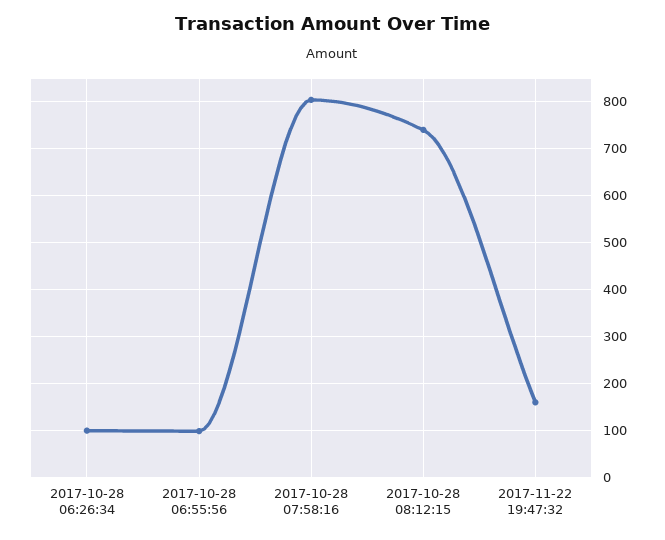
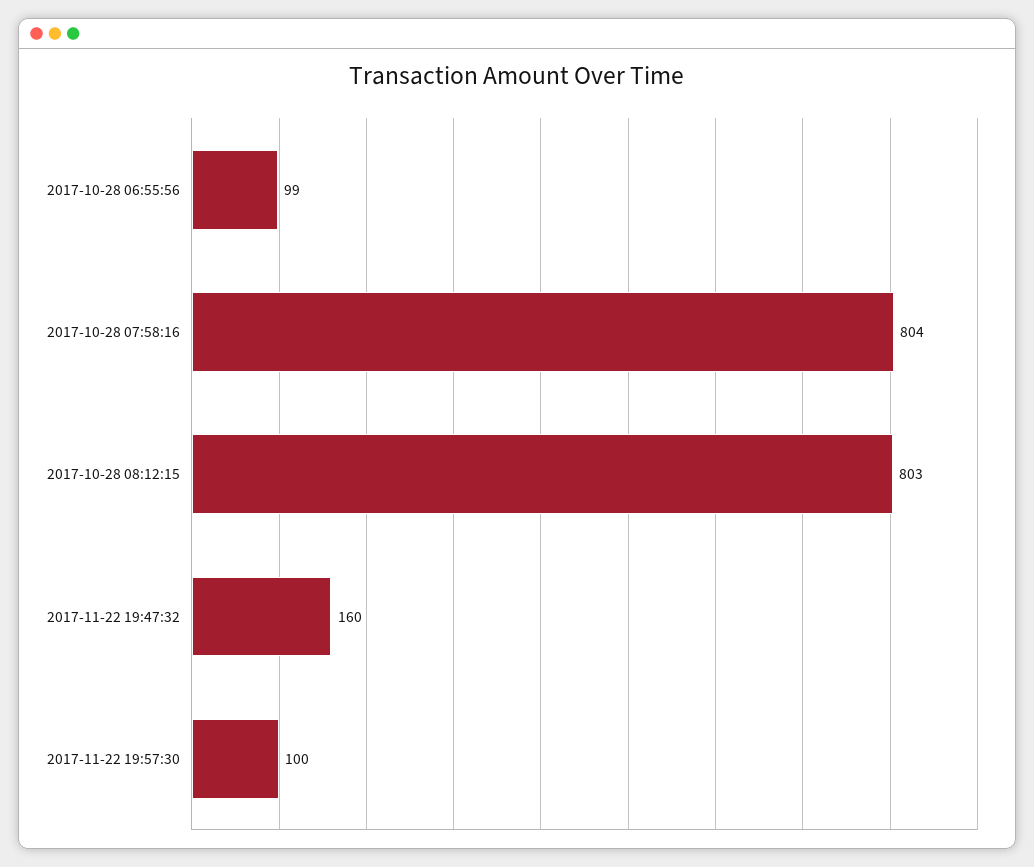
2017-10-28 06:26:34: 100 -> none
2017-10-28 08:12:15: 740 -> 803
2017-11-22 19:57:30: none -> 100

